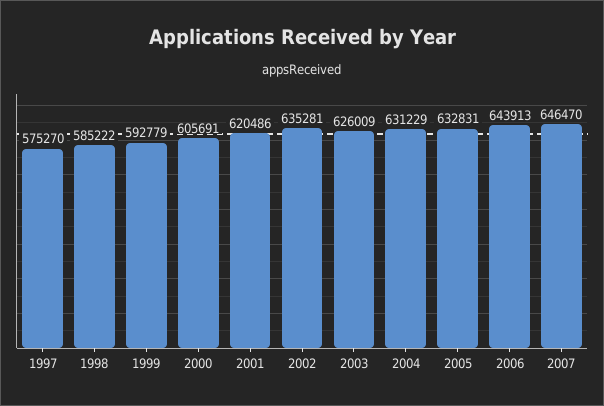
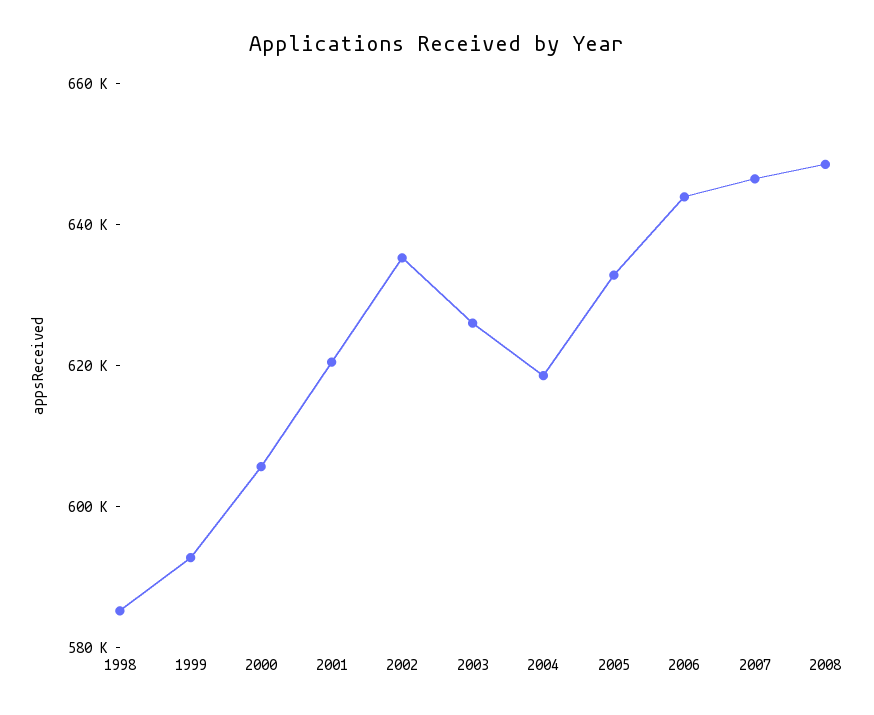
1997: 575270 -> none
2004: 631229 -> 620000
2008: none -> 650000

